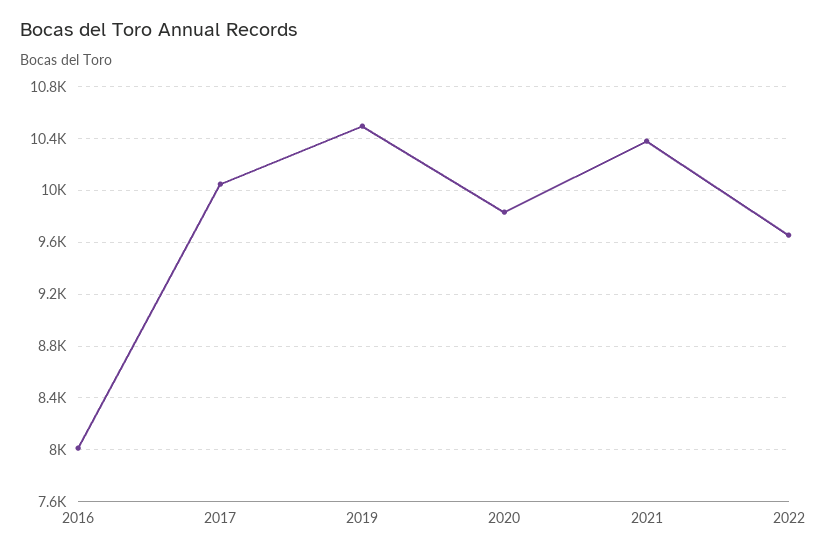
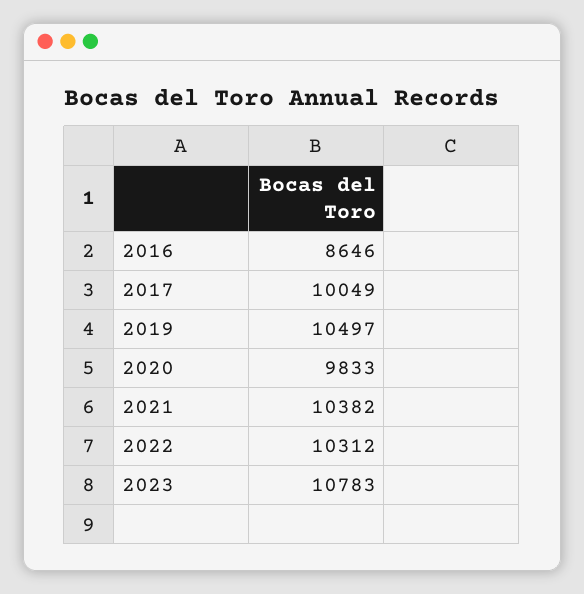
2016: 8000 -> 8646
2022: 9650 -> 10312
2023: none -> 10783

